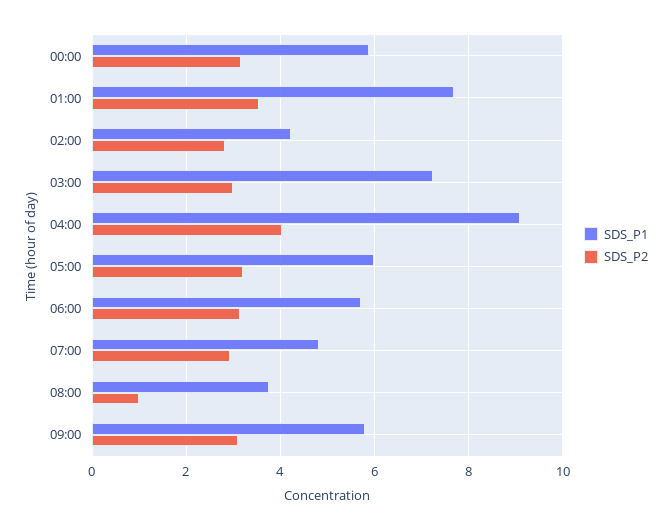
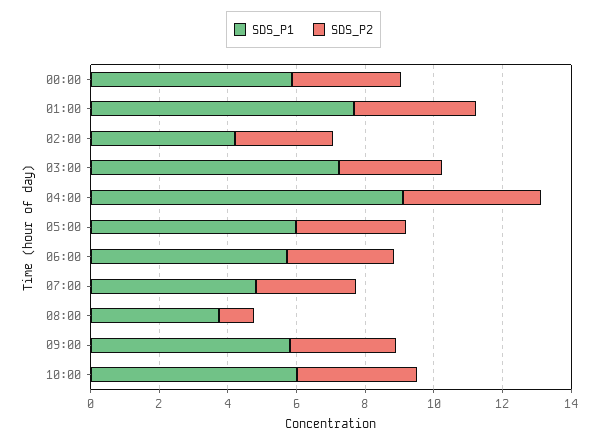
SDS_P1, 10:00: none -> 6
SDS_P2, 10:00: none -> 3.5

